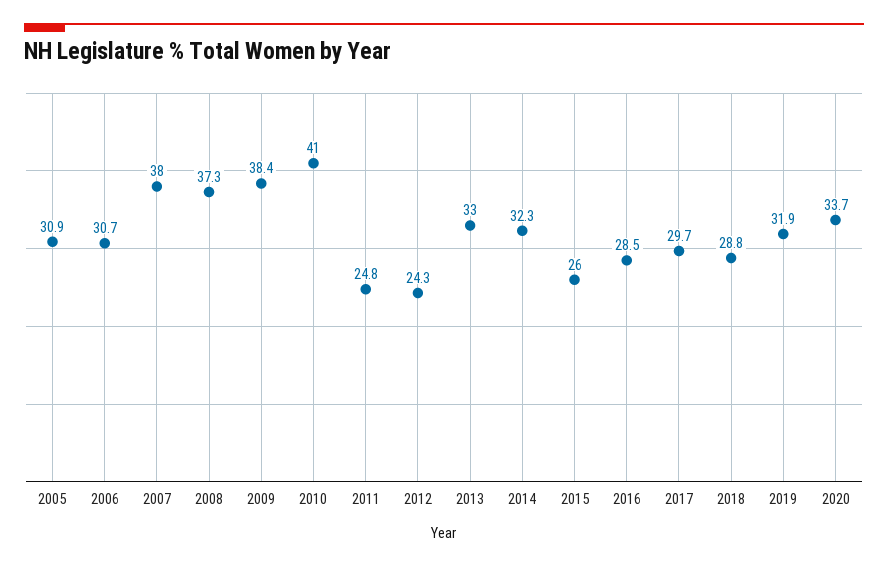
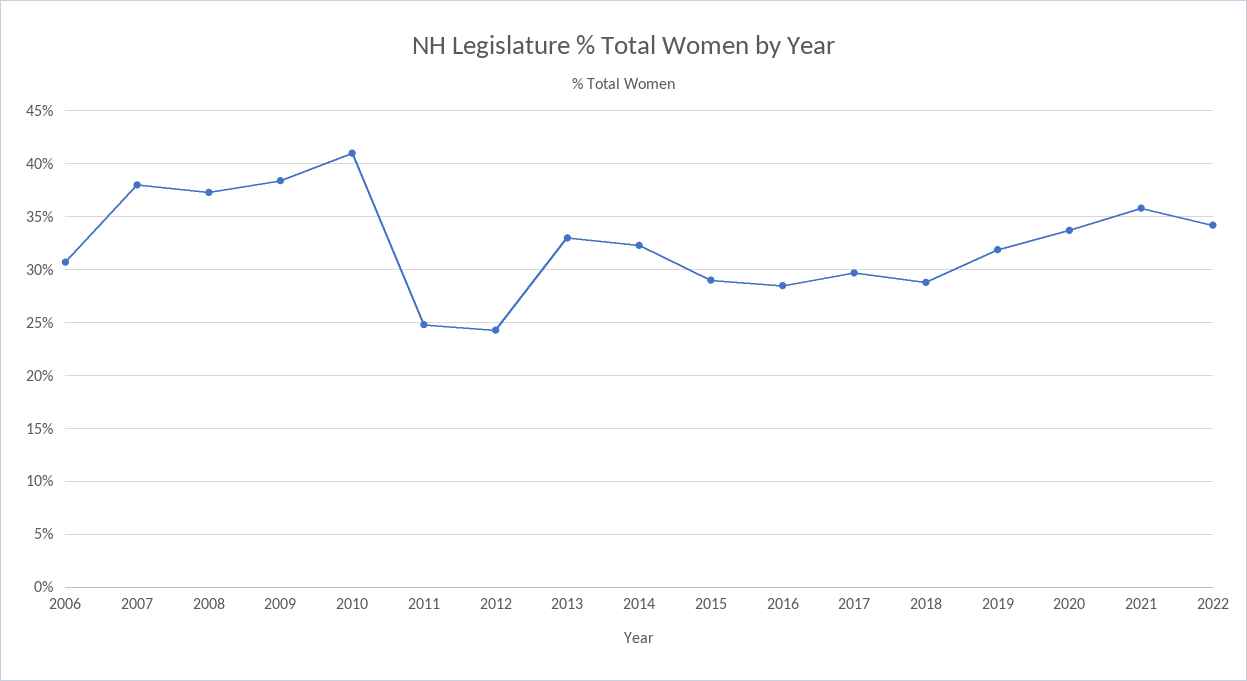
2005: 30.9 -> none
2015: 26 -> 29
2021: none -> 36
2022: none -> 34

